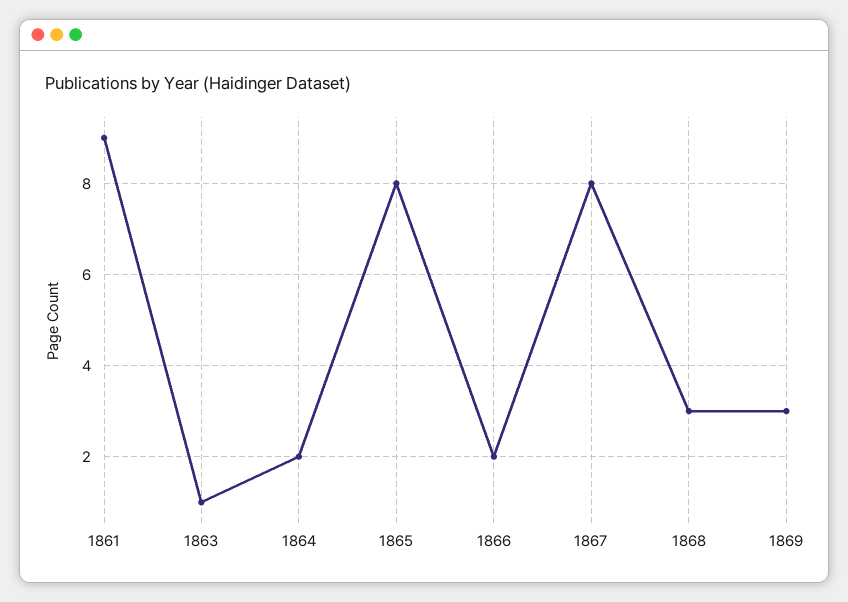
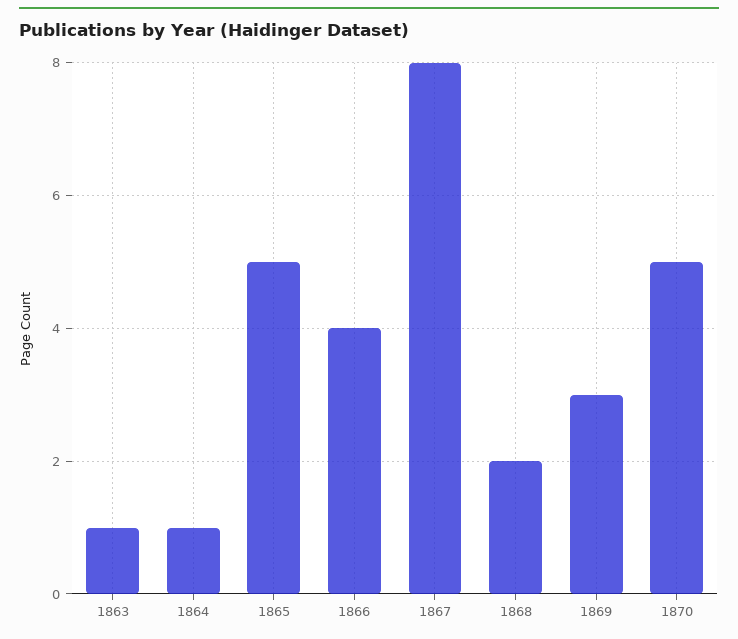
1861: 9 -> none
1864: 2 -> 1
1865: 8 -> 5
1866: 2 -> 4
1868: 3 -> 2
1870: none -> 5

